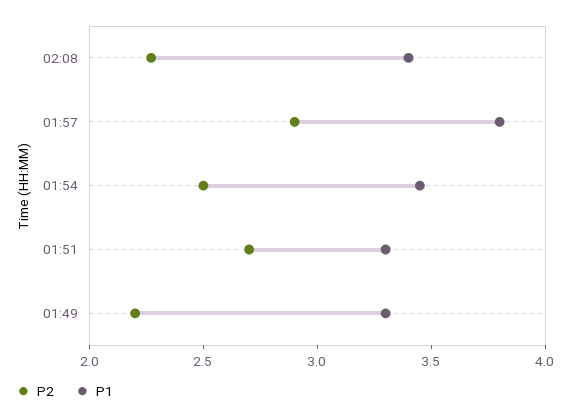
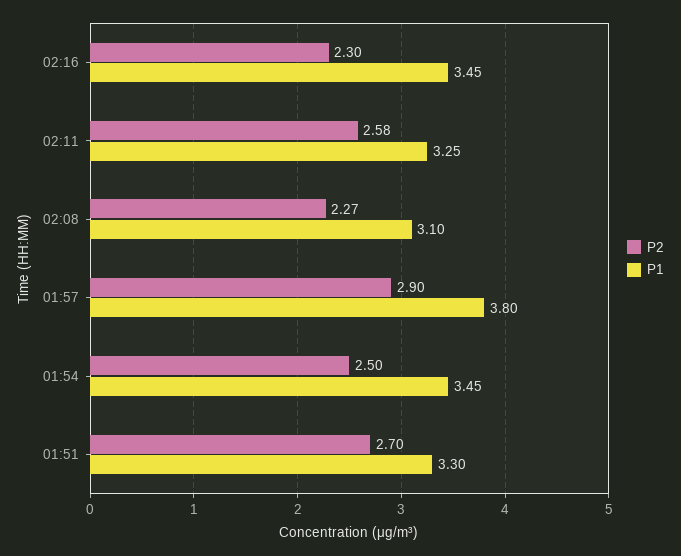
P1, 02:08: 3.4 -> 3.1
P2, 01:49: 2.2 -> none
P1, 01:49: 3.3 -> none
P2, 02:16: none -> 2.3
P1, 02:16: none -> 3.45
P2, 02:11: none -> 2.58
P1, 02:11: none -> 3.25

